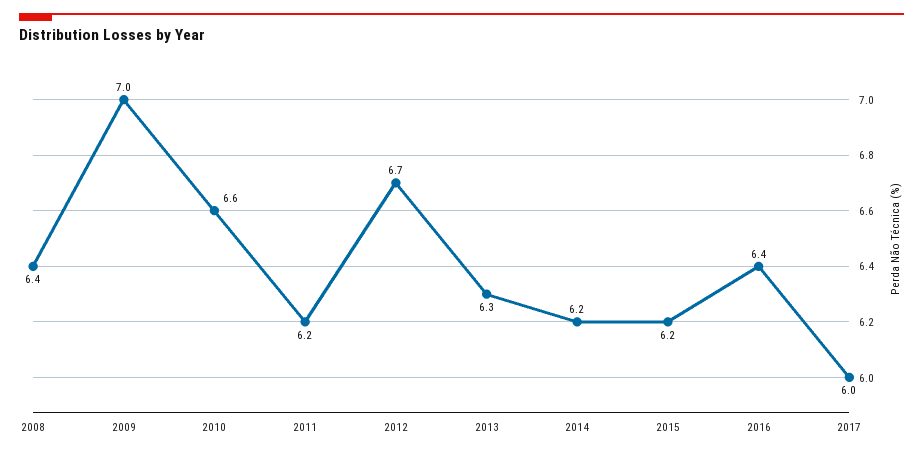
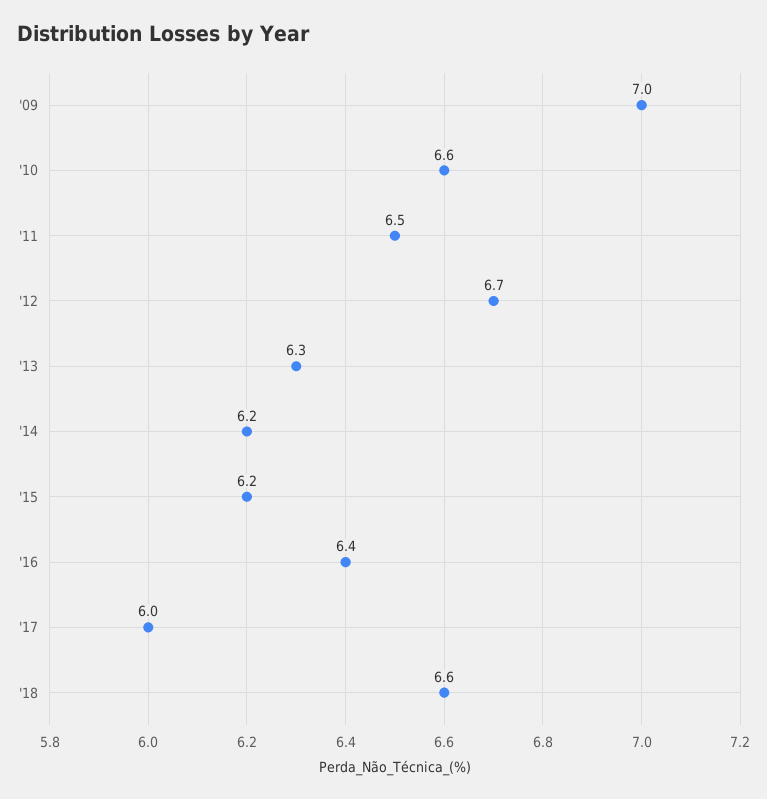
2008: 6.4 -> none
2011: 6.2 -> 6.5
'18: none -> 6.6

